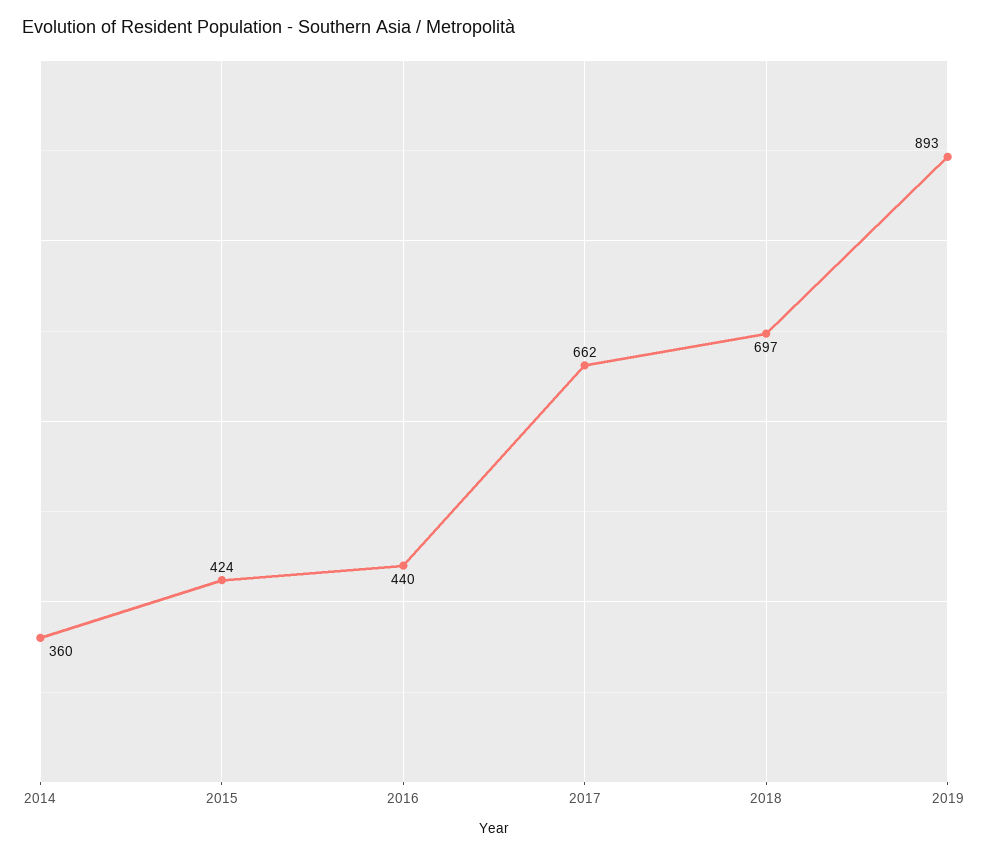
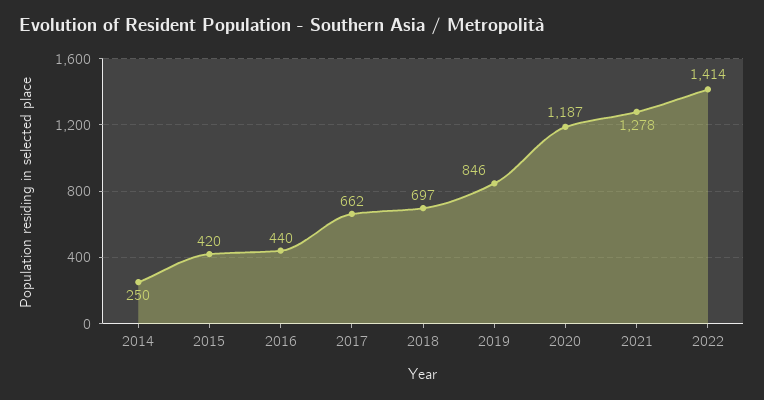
2014: 360 -> 250
2015: 424 -> 420
2019: 893 -> 846
2020: none -> 1187
2021: none -> 1278
2022: none -> 1414

